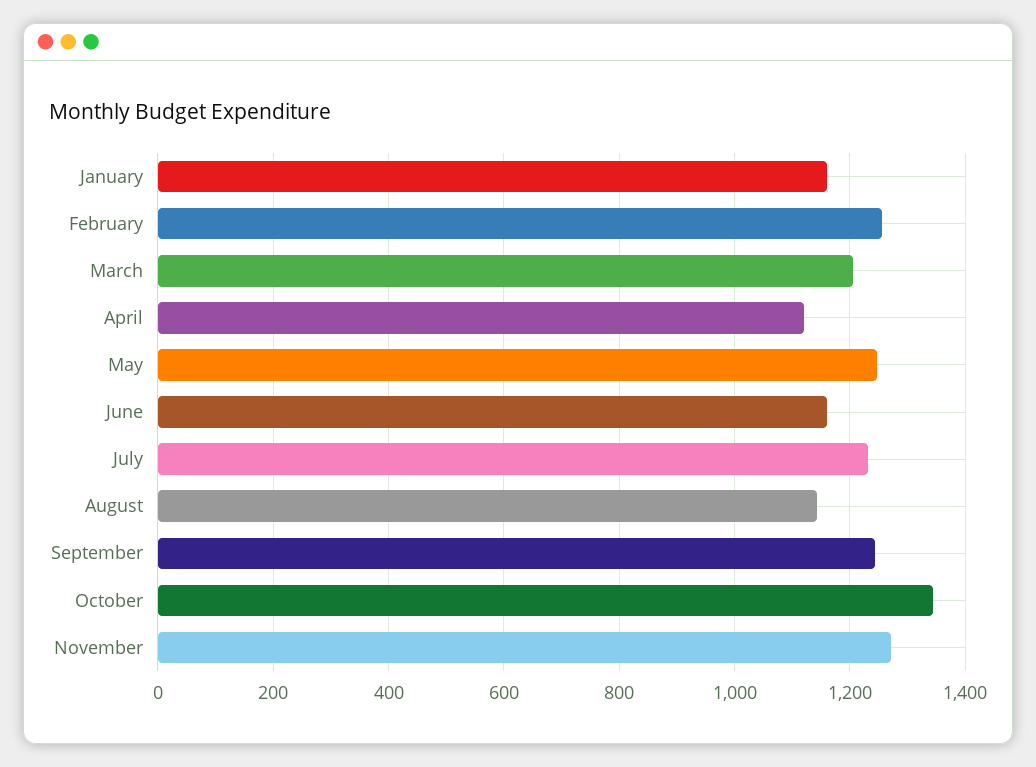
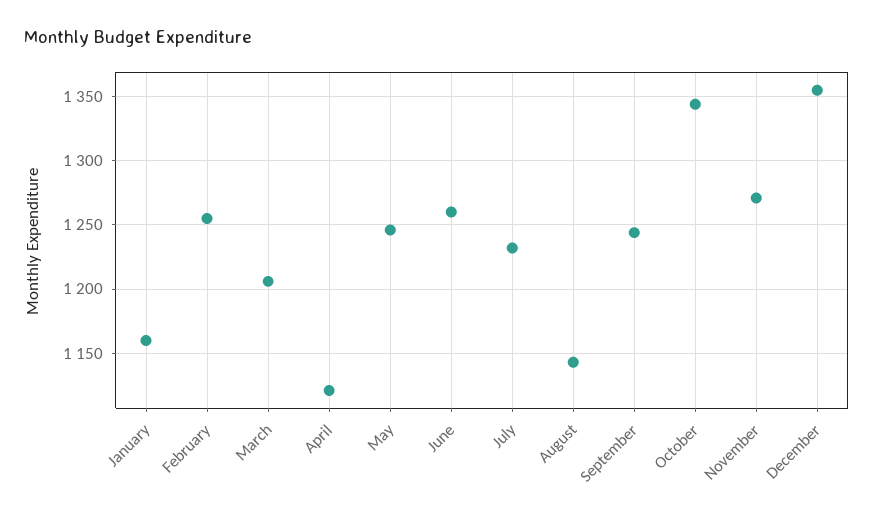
June: 1160 -> 1260
December: none -> 1355

